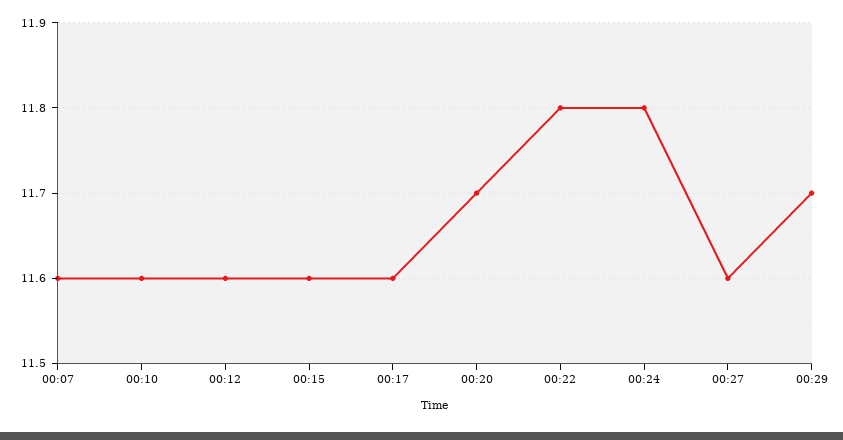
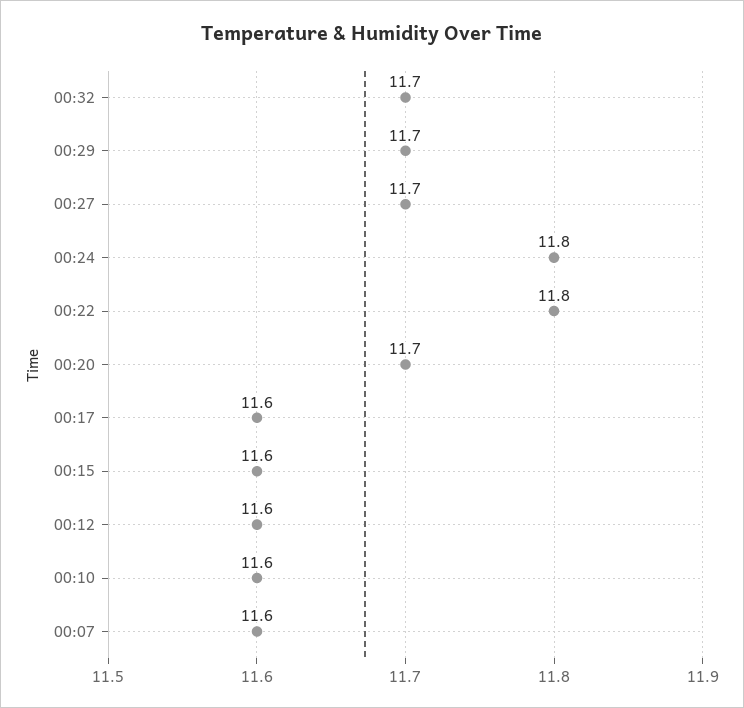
00:27: 11.6 -> 11.7
00:32: none -> 11.7

